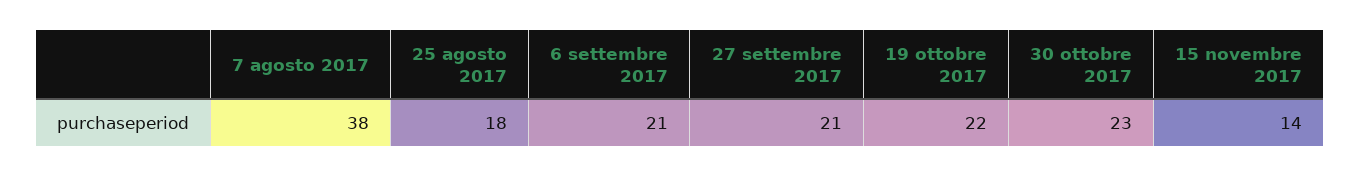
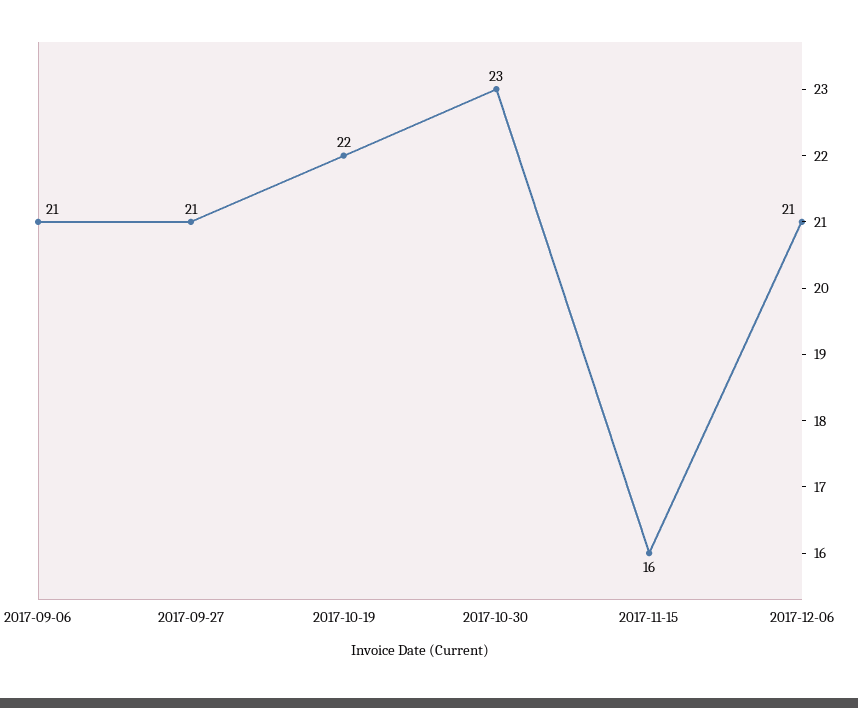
7 agosto 2017: 38 -> none
25 agosto 2017: 18 -> none
15 novembre 2017: 14 -> 16
2017-12-06: none -> 21

